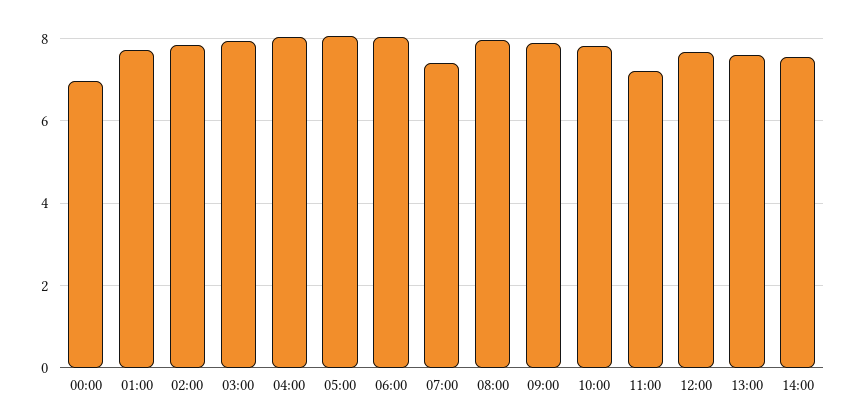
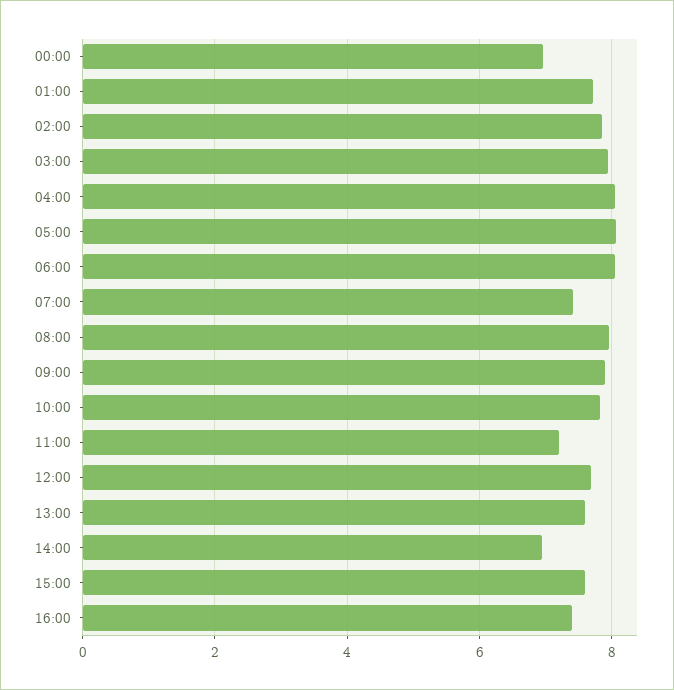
14:00: 7.6 -> 7
15:00: none -> 7.6
16:00: none -> 7.4

